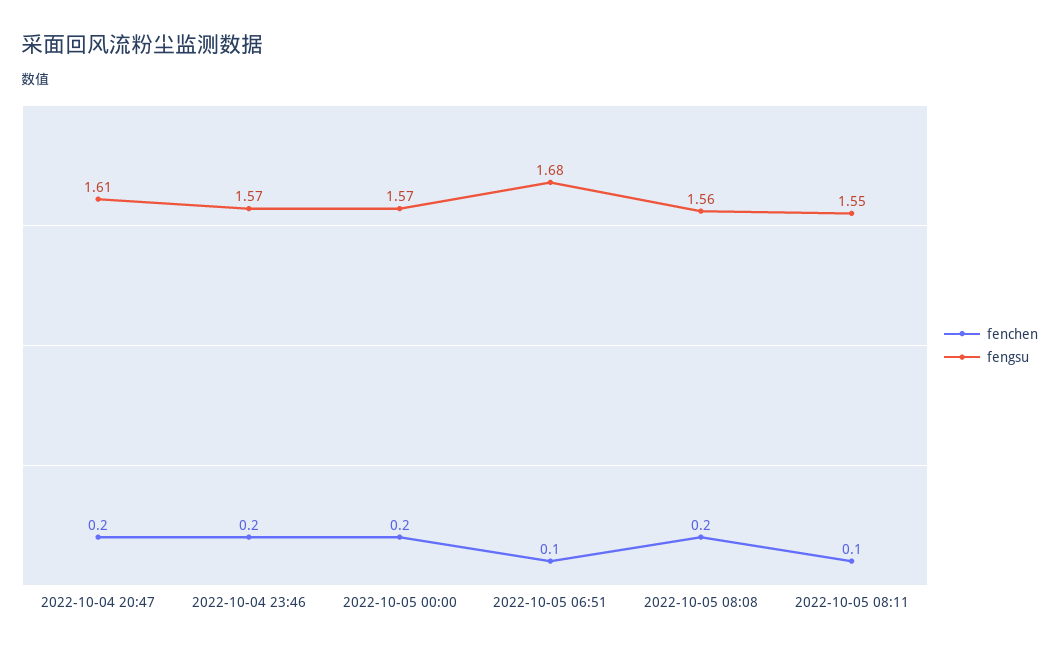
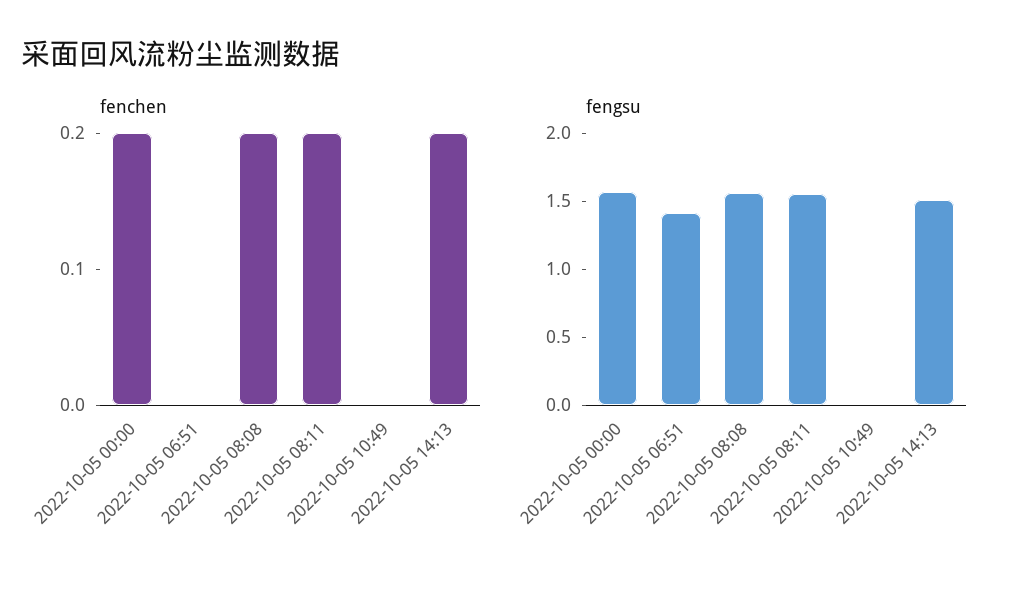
fenchen, 2022-10-04 20:47: 0.2 -> none
fengsu, 2022-10-04 20:47: 1.61 -> none
fenchen, 2022-10-04 23:46: 0.2 -> none
fengsu, 2022-10-04 23:46: 1.57 -> none
fenchen, 2022-10-05 06:51: 0.1 -> 0
fengsu, 2022-10-05 06:51: 1.68 -> 1.4
fenchen, 2022-10-05 08:11: 0.1 -> 0.2
fenchen, 2022-10-05 10:49: none -> 0
fenchen, 2022-10-05 14:13: none -> 0.2
fengsu, 2022-10-05 10:49: none -> 0
fengsu, 2022-10-05 14:13: none -> 1.5

